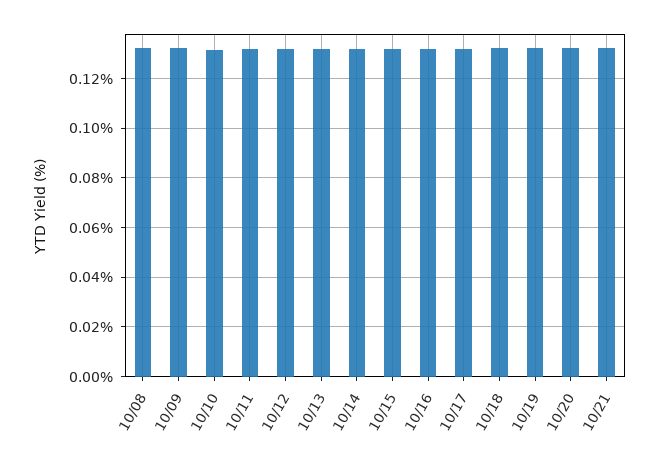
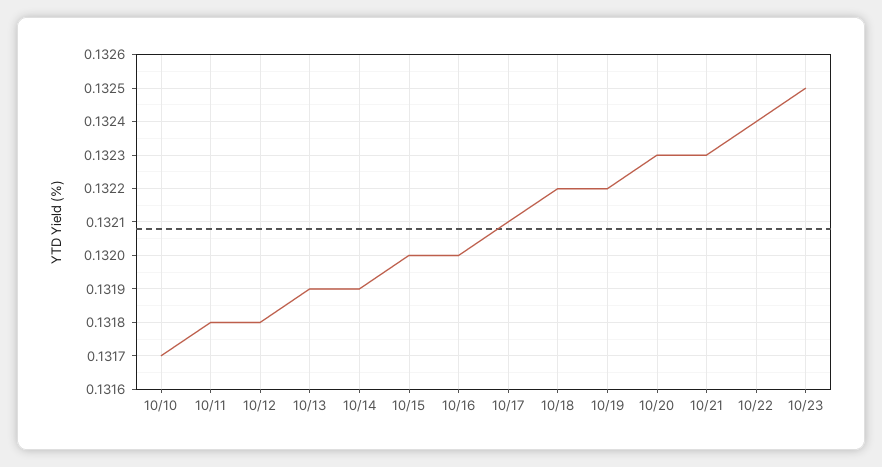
10/08: 0.1325 -> none
10/09: 0.1325 -> none
10/22: none -> 0.1324
10/23: none -> 0.1325

